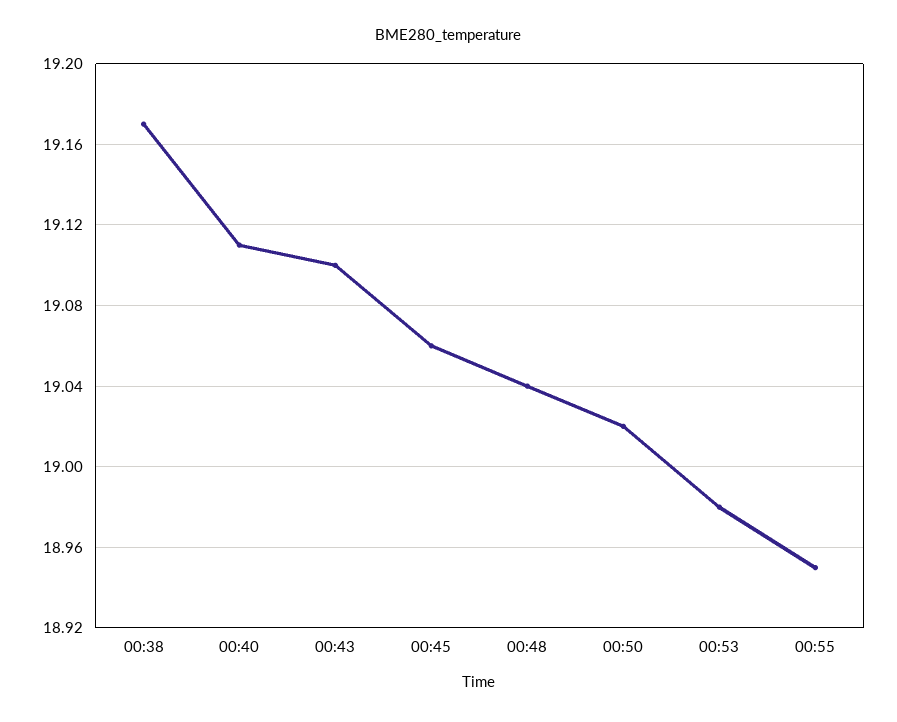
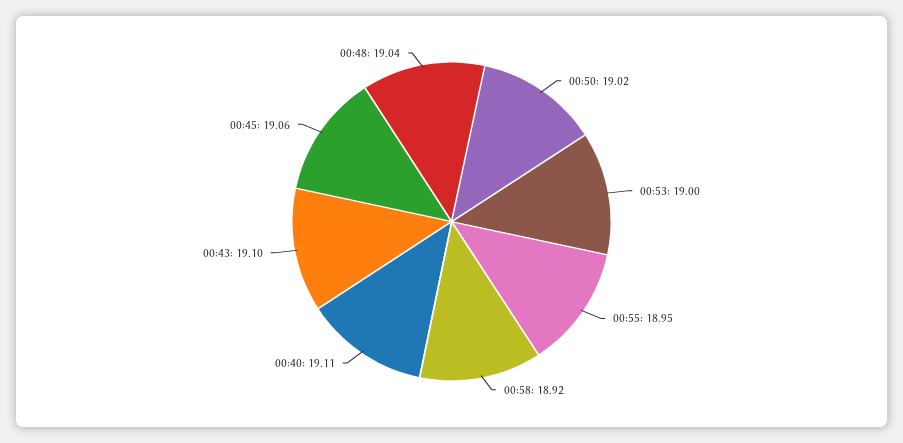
00:38: 19.17 -> none
00:53: 18.98 -> 19
00:58: none -> 18.92

